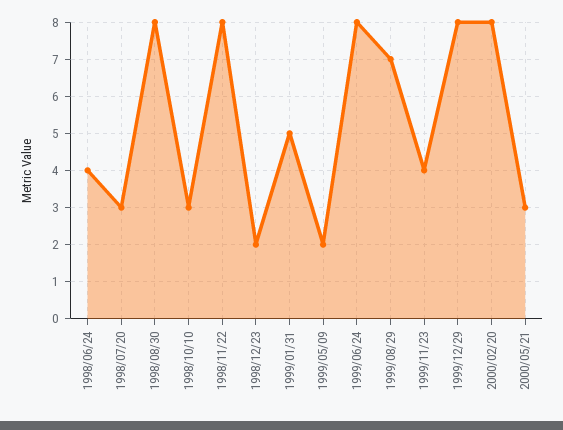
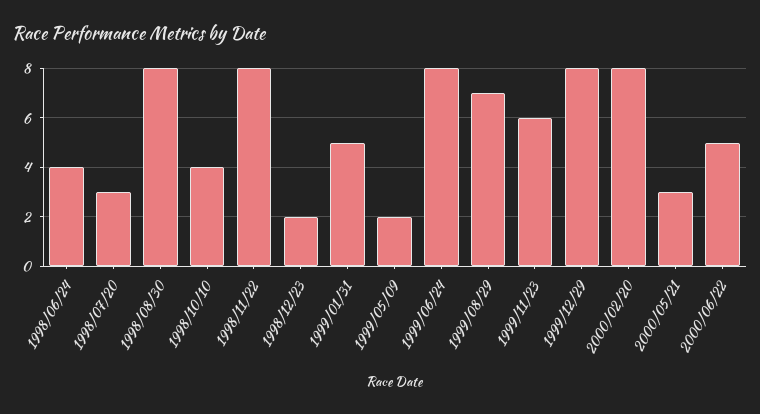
1998/10/10: 3 -> 4
1999/11/23: 4 -> 6
2000/06/22: none -> 5

